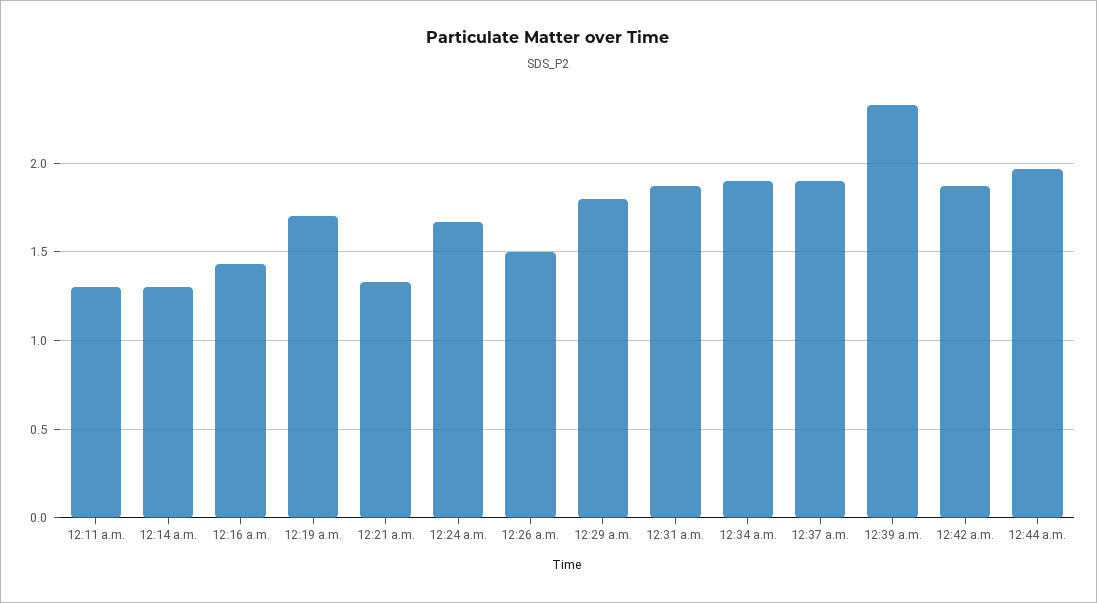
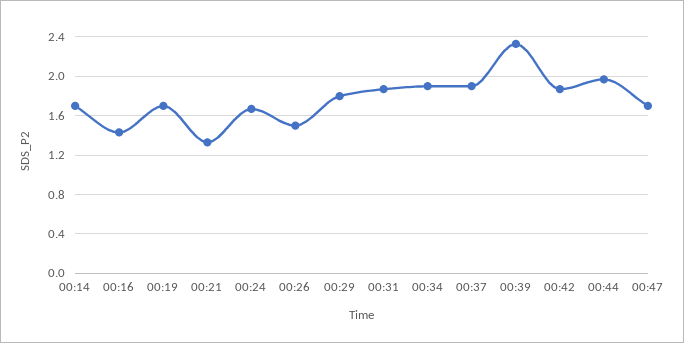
12:11 a.m.: 1.3 -> none
12:14 a.m.: 1.3 -> 1.7
00:47: none -> 1.7

